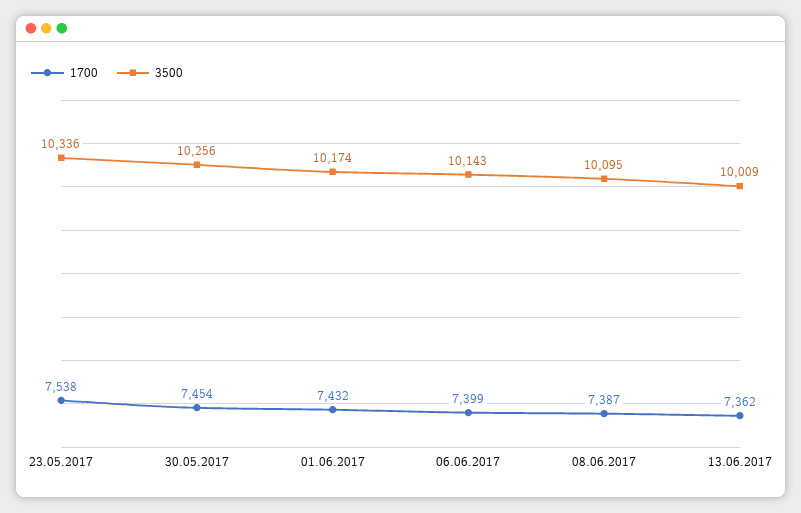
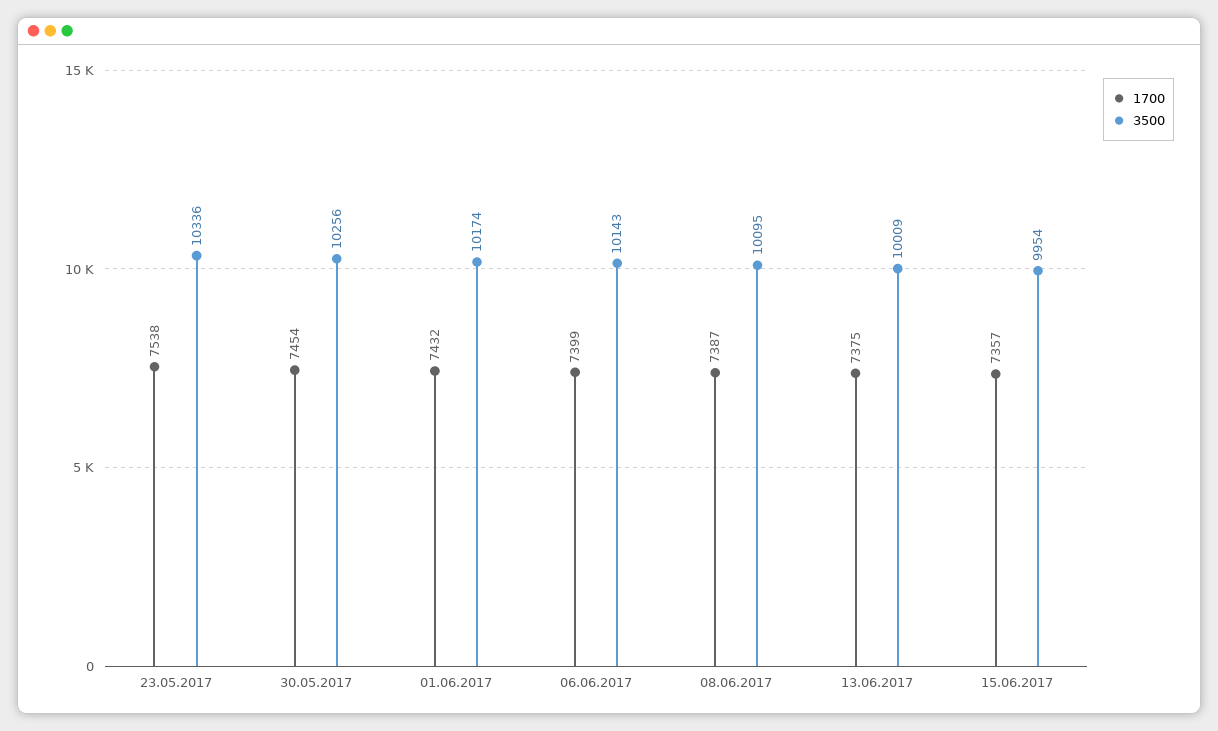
1700, 13.06.2017: 7362 -> 7375
1700, 15.06.2017: none -> 7357
3500, 15.06.2017: none -> 9954

